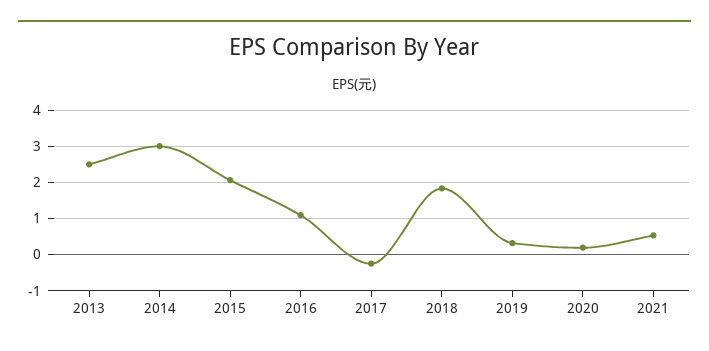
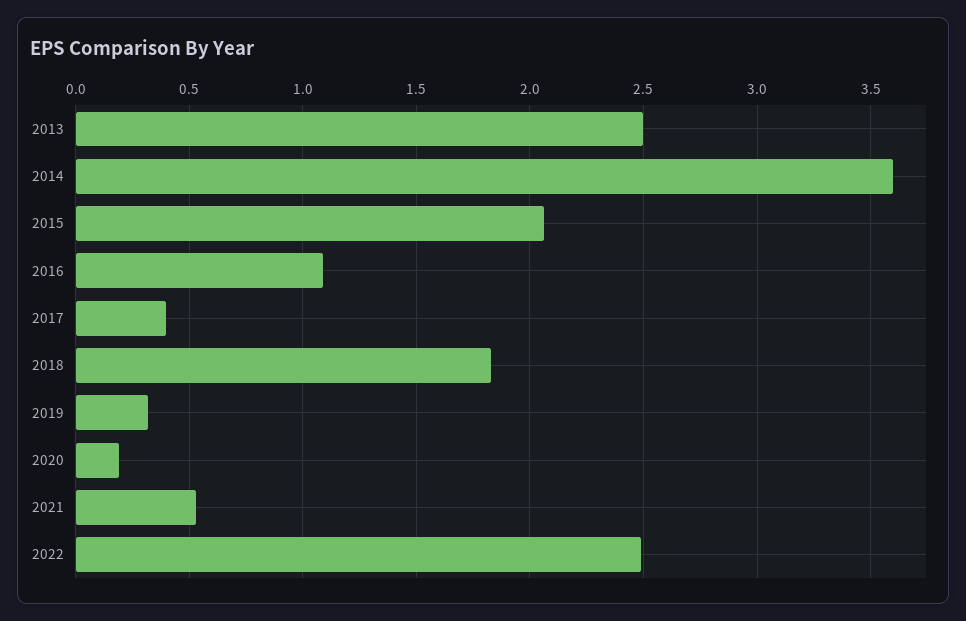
2014: 3 -> 3.6
2017: -0.2 -> 0.4
2022: none -> 2.5

